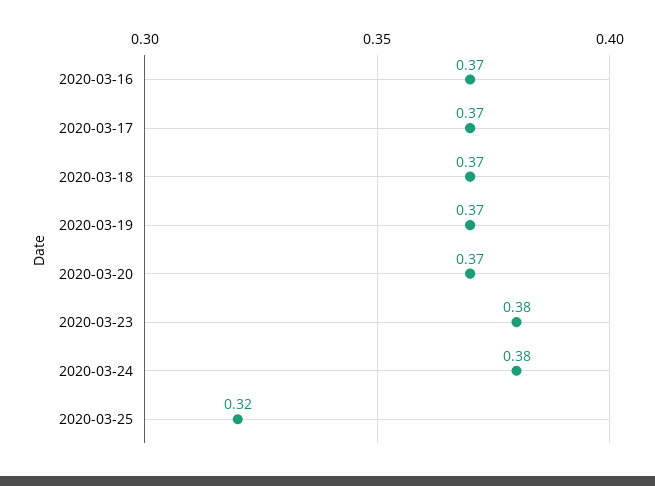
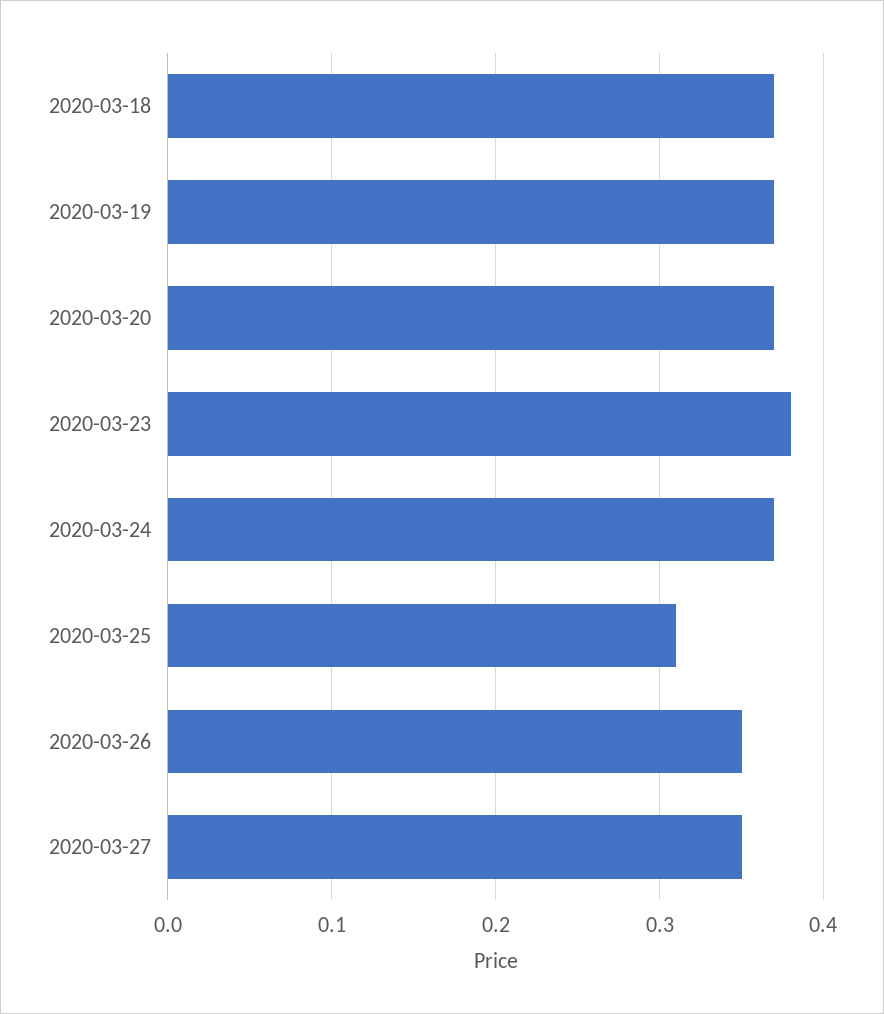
2020-03-16: 0.37 -> none
2020-03-17: 0.37 -> none
2020-03-24: 0.38 -> 0.37
2020-03-25: 0.32 -> 0.31
2020-03-26: none -> 0.35
2020-03-27: none -> 0.35

